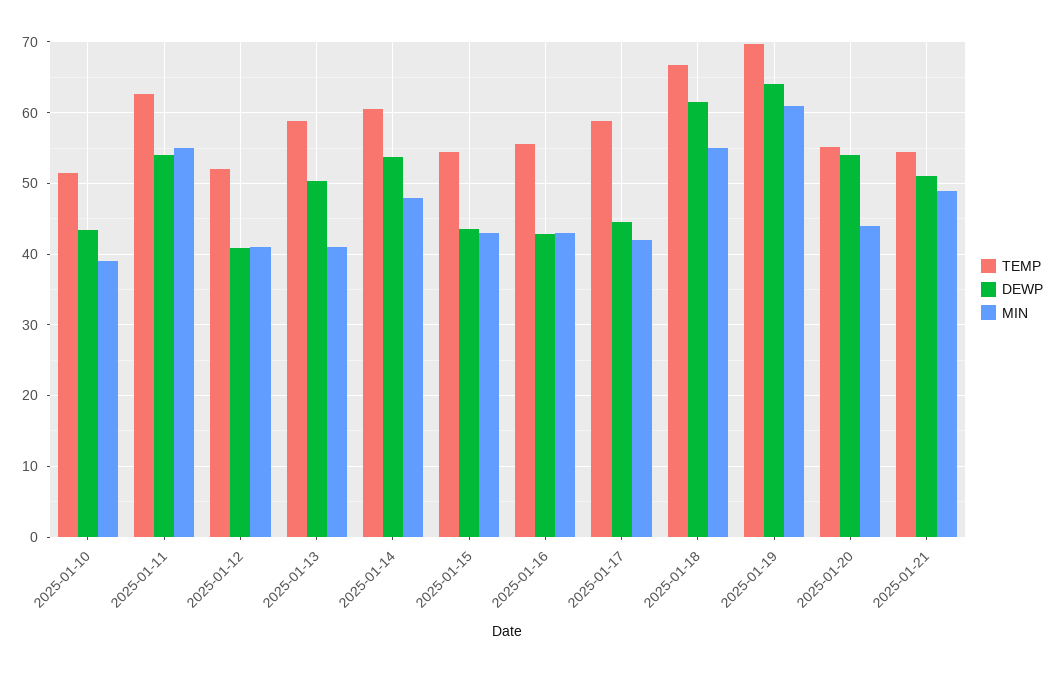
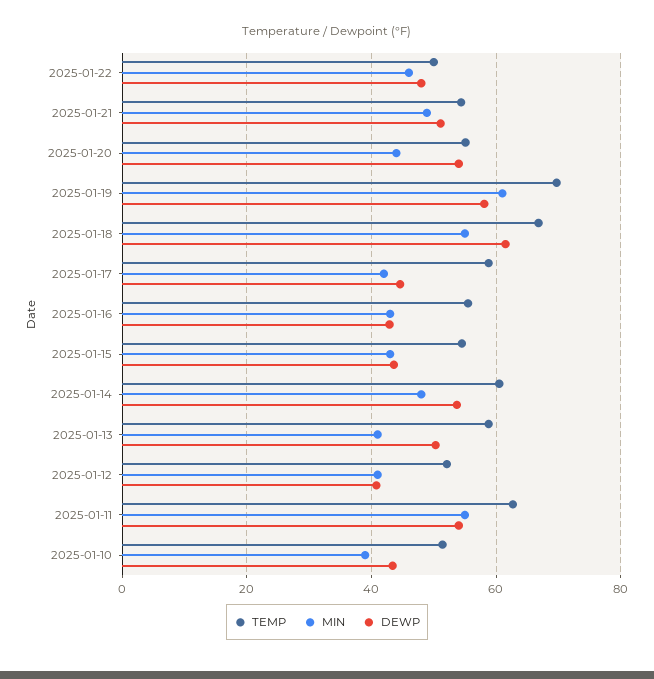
DEWP, 2025-01-19: 64 -> 58
TEMP, 2025-01-22: none -> 50
MIN, 2025-01-22: none -> 46
DEWP, 2025-01-22: none -> 48

